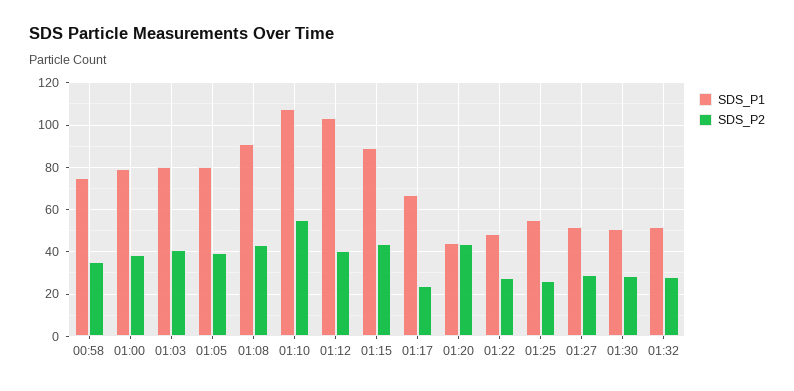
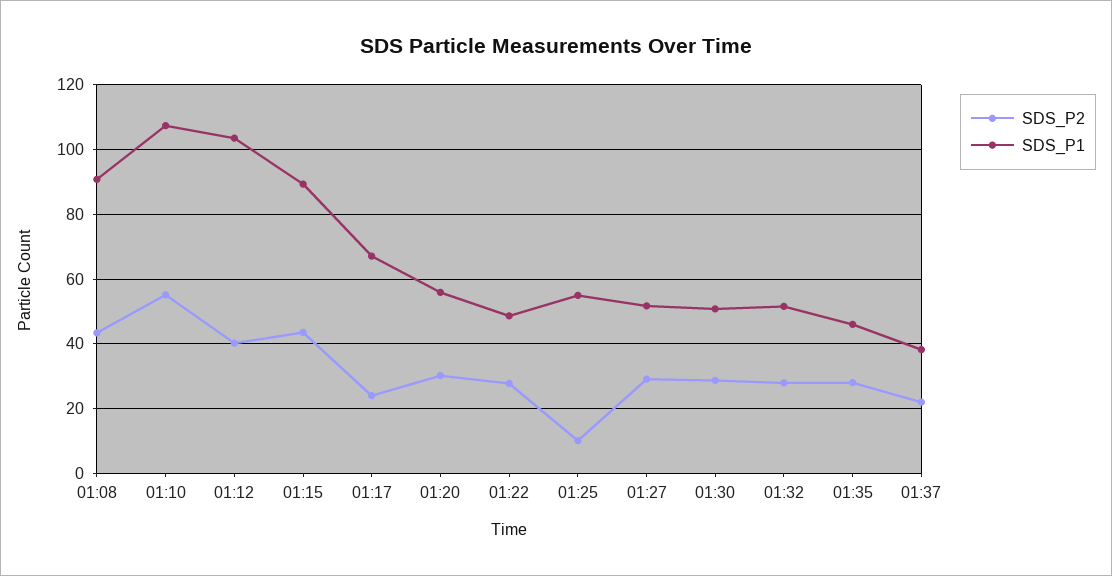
SDS_P1, 00:58: 75 -> none
SDS_P2, 00:58: 35 -> none
SDS_P1, 01:00: 80 -> none
SDS_P2, 01:00: 40 -> none
SDS_P1, 01:03: 80 -> none
SDS_P2, 01:03: 40 -> none
SDS_P1, 01:05: 80 -> none
SDS_P2, 01:05: 40 -> none
SDS_P1, 01:20: 45 -> 56
SDS_P2, 01:20: 45 -> 30
SDS_P2, 01:25: 25 -> 10
SDS_P2, 01:35: none -> 28
SDS_P1, 01:35: none -> 46
SDS_P2, 01:37: none -> 22
SDS_P1, 01:37: none -> 38

